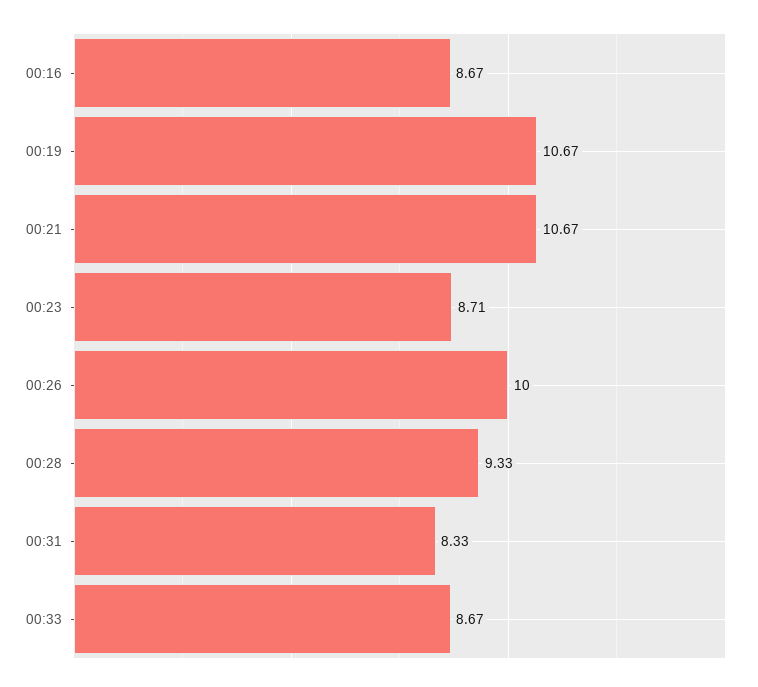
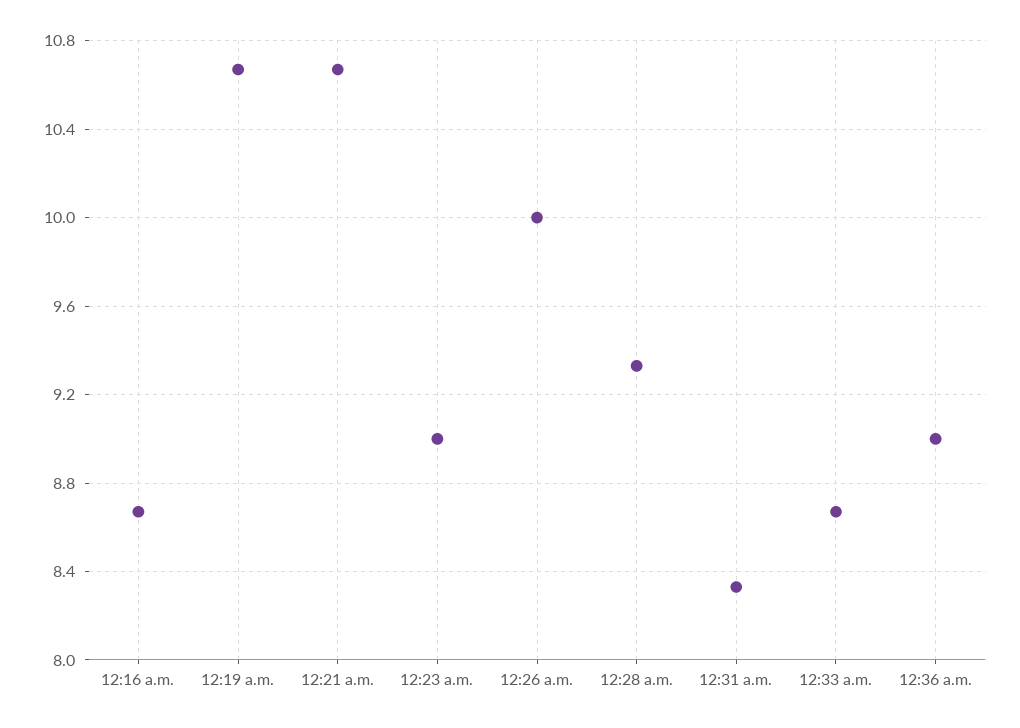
00:23: 8.71 -> 9
12:36 a.m.: none -> 9

